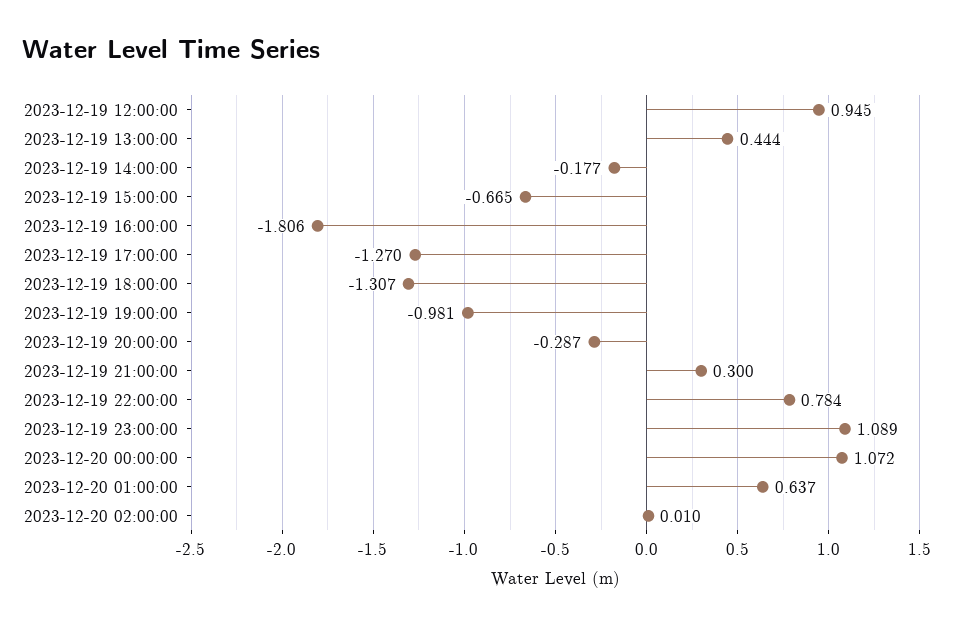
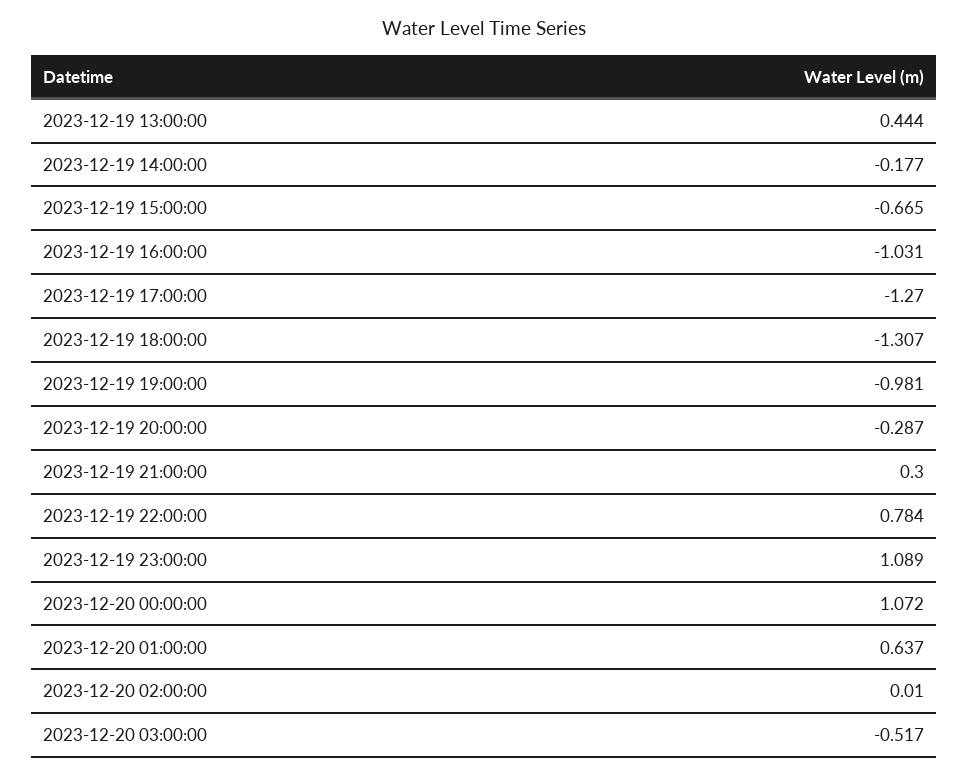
2023-12-19 12:00:00: 0.945 -> none
2023-12-19 16:00:00: -1.806 -> -1.031
2023-12-20 03:00:00: none -> -0.517

